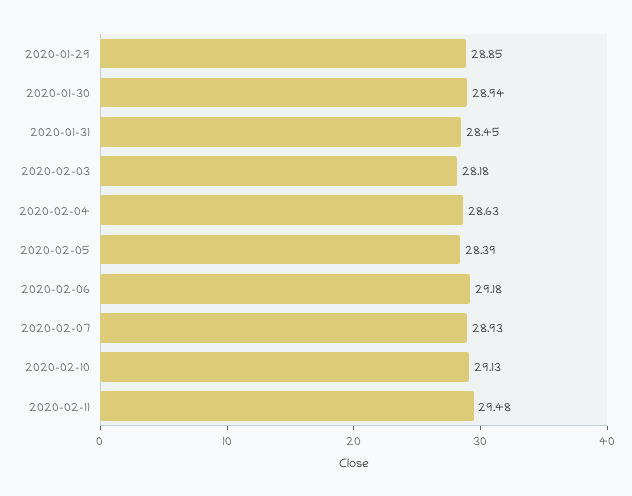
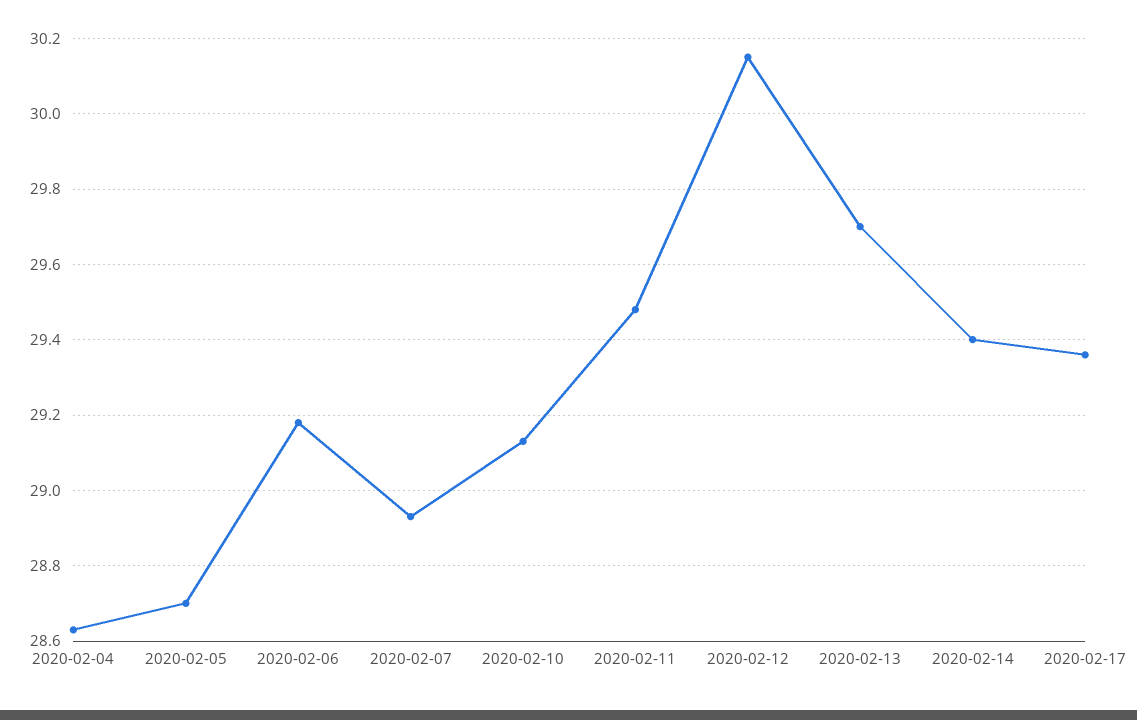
2020-01-29: 28.85 -> none
2020-01-30: 28.94 -> none
2020-01-31: 28.45 -> none
2020-02-03: 28.18 -> none
2020-02-05: 28.39 -> 28.7
2020-02-12: none -> 30.15
2020-02-13: none -> 29.7
2020-02-14: none -> 29.4
2020-02-17: none -> 29.35

